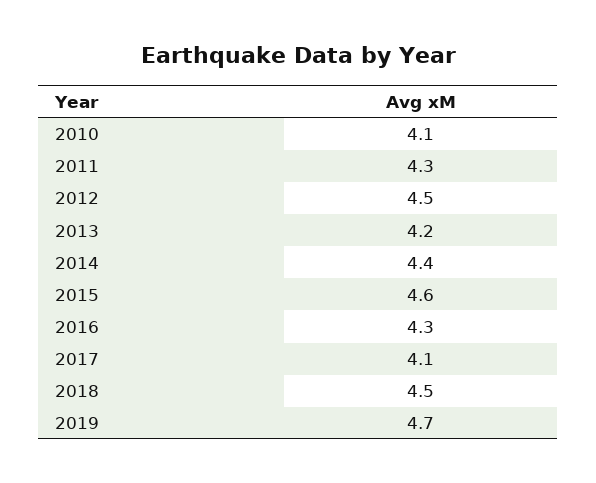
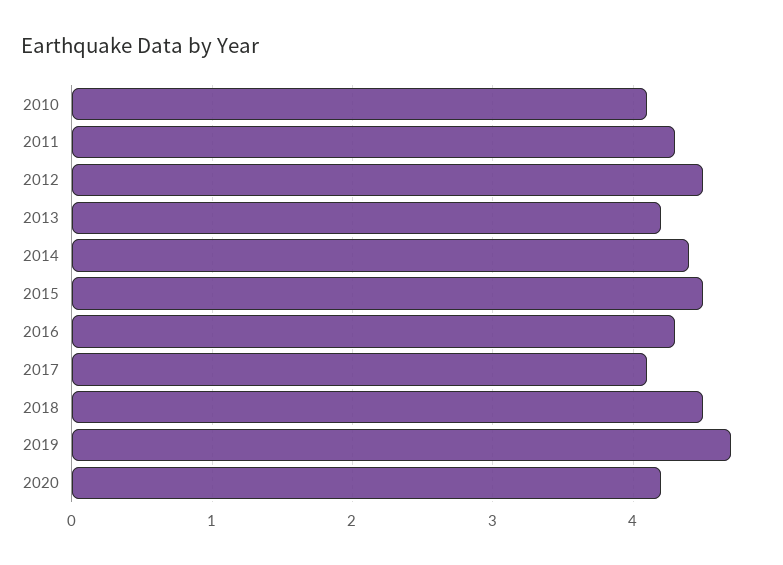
2015: 4.6 -> 4.5
2020: none -> 4.2

